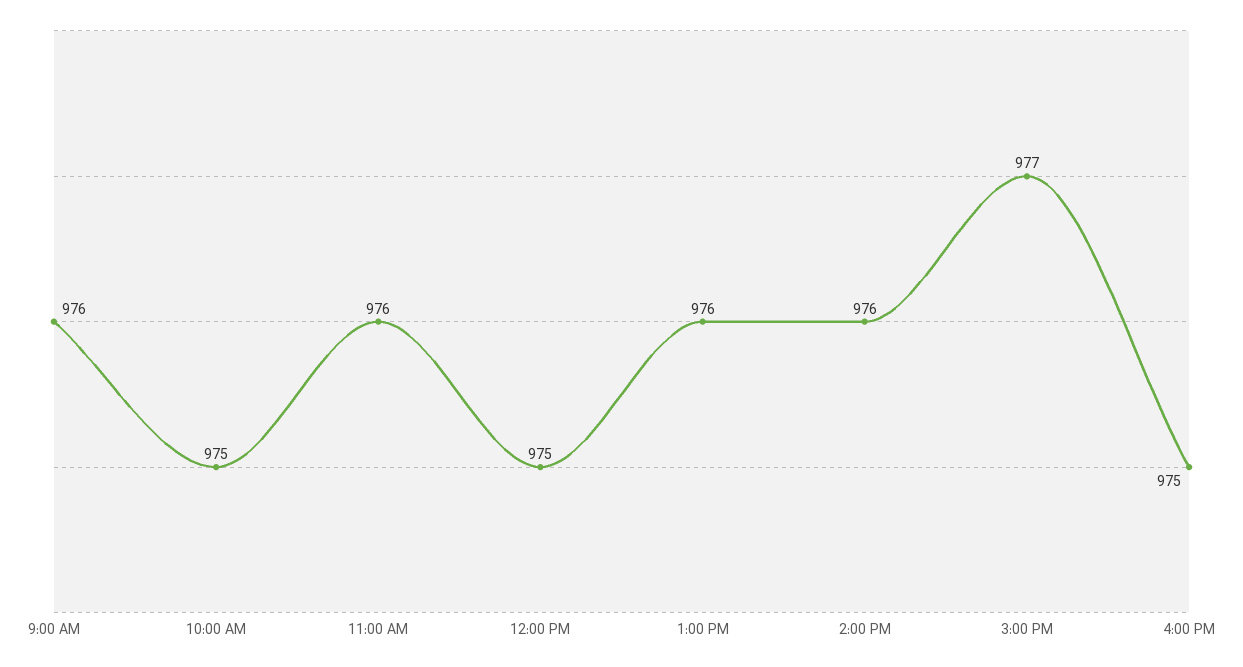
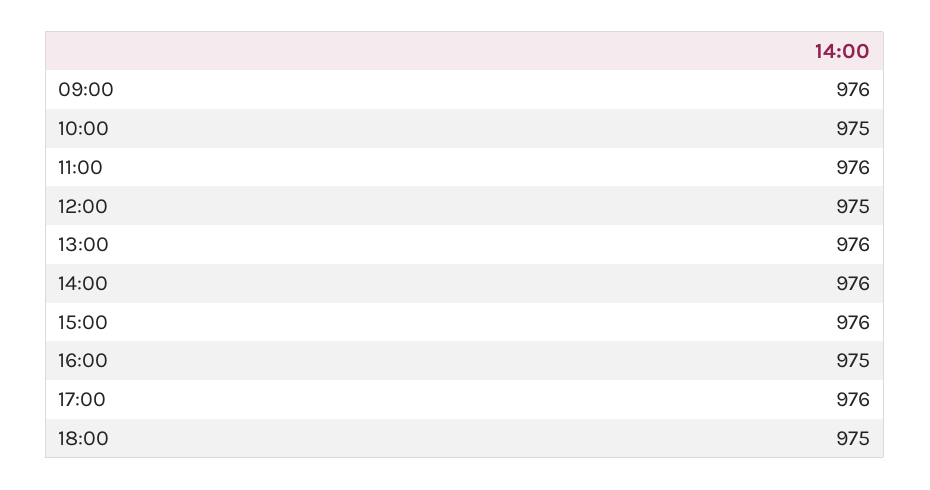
3:00 PM: 977 -> 976
17:00: none -> 976
18:00: none -> 975

